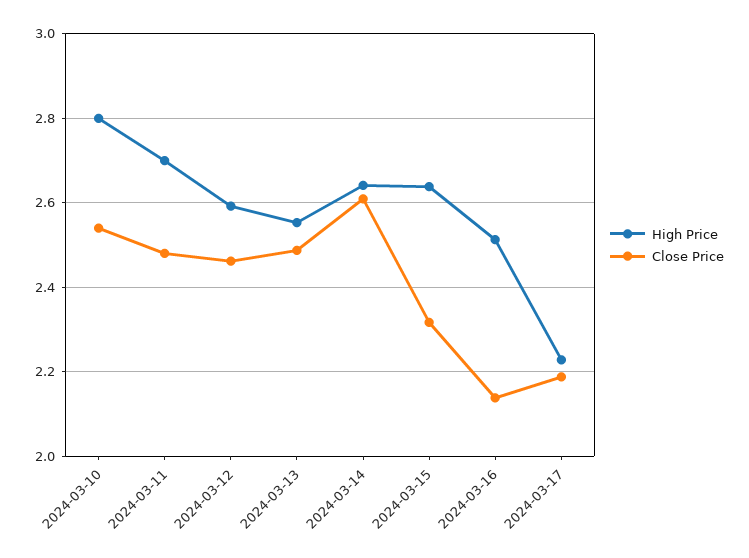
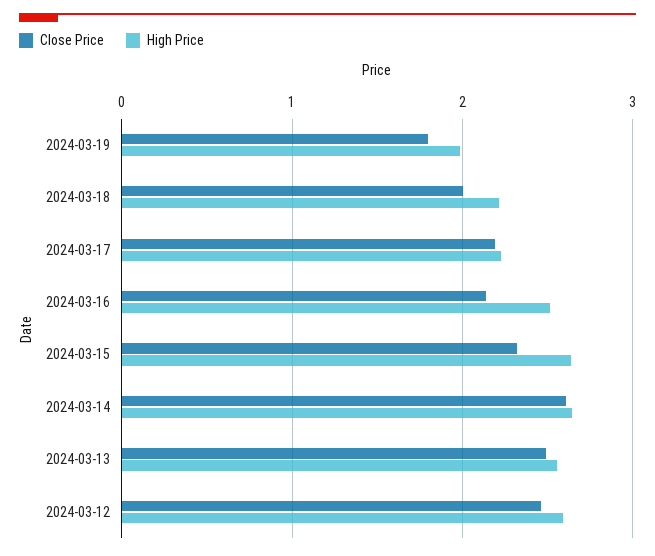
High Price, 2024-03-10: 2.8 -> none
Close Price, 2024-03-10: 2.54 -> none
High Price, 2024-03-11: 2.7 -> none
Close Price, 2024-03-11: 2.48 -> none
Close Price, 2024-03-19: none -> 1.8
High Price, 2024-03-19: none -> 2
Close Price, 2024-03-18: none -> 2
High Price, 2024-03-18: none -> 2.2

